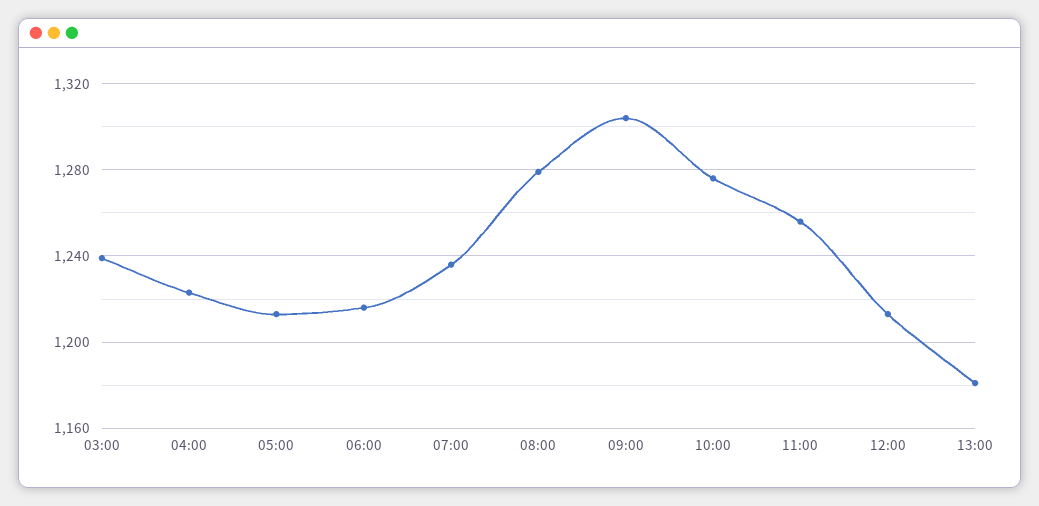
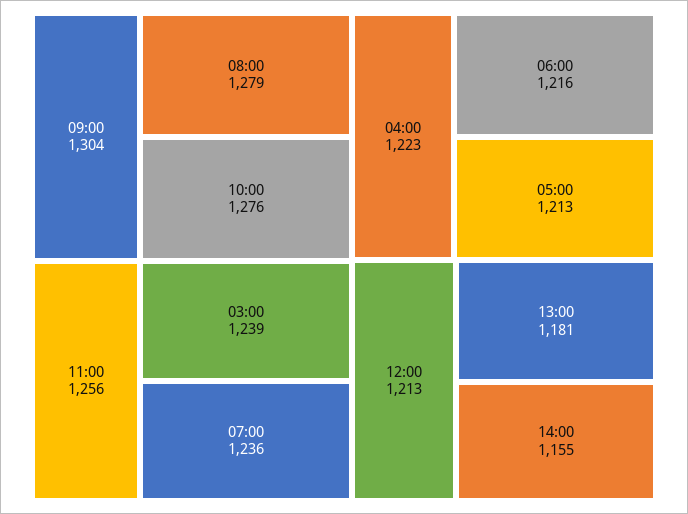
14:00: none -> 1155

